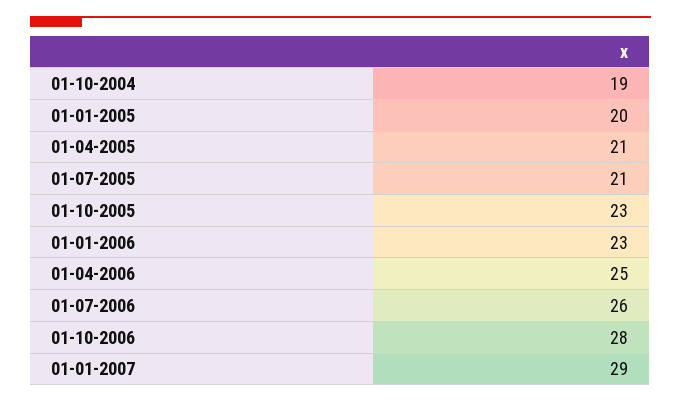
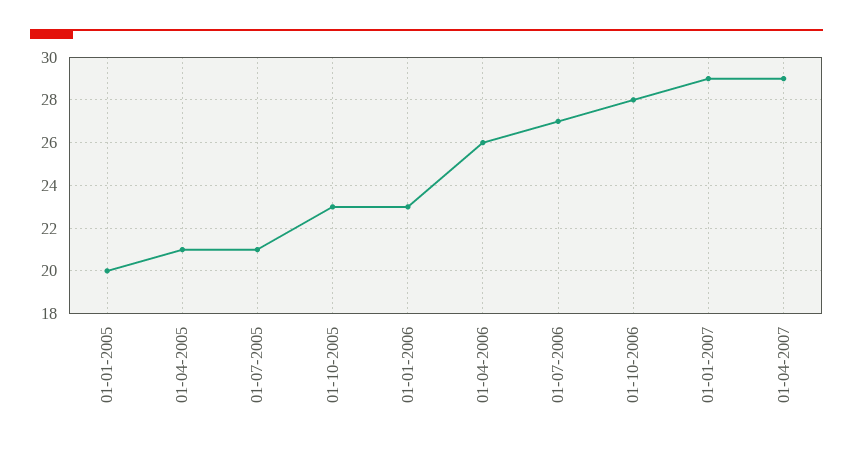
01-10-2004: 19 -> none
01-04-2006: 25 -> 26
01-07-2006: 26 -> 27
01-04-2007: none -> 29

